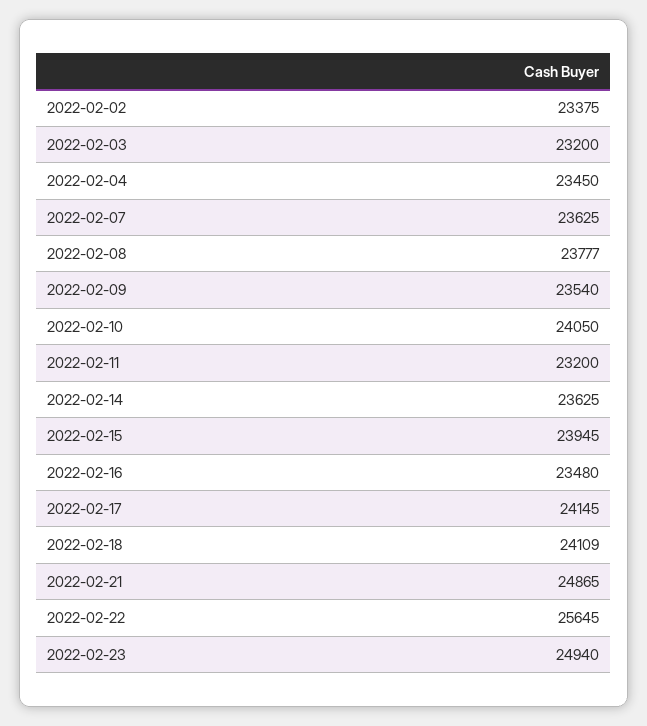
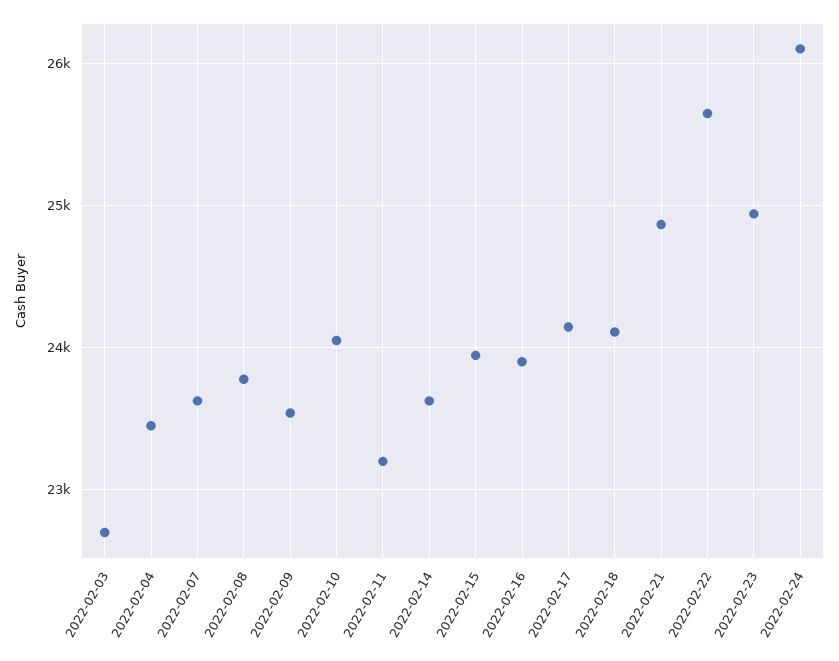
2022-02-02: 23375 -> none
2022-02-03: 23200 -> 22700
2022-02-16: 23480 -> 23900
2022-02-24: none -> 26100

